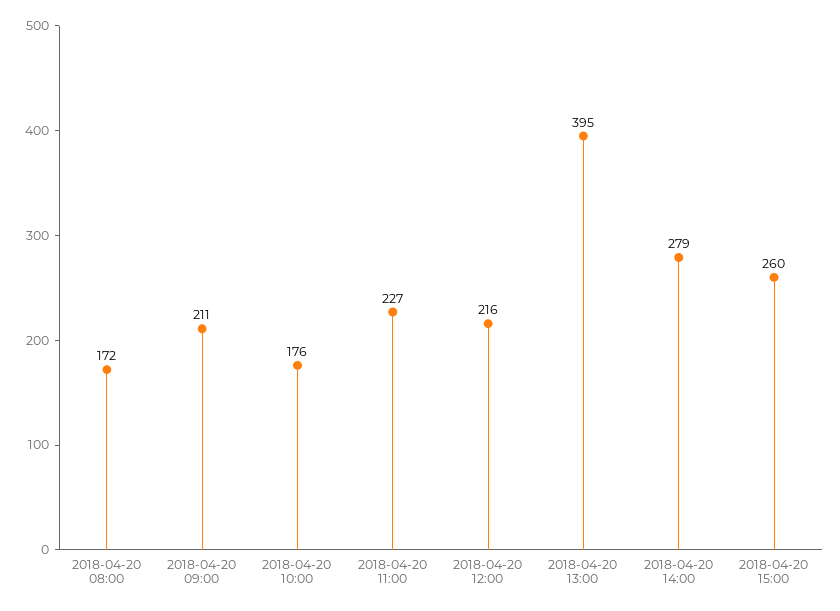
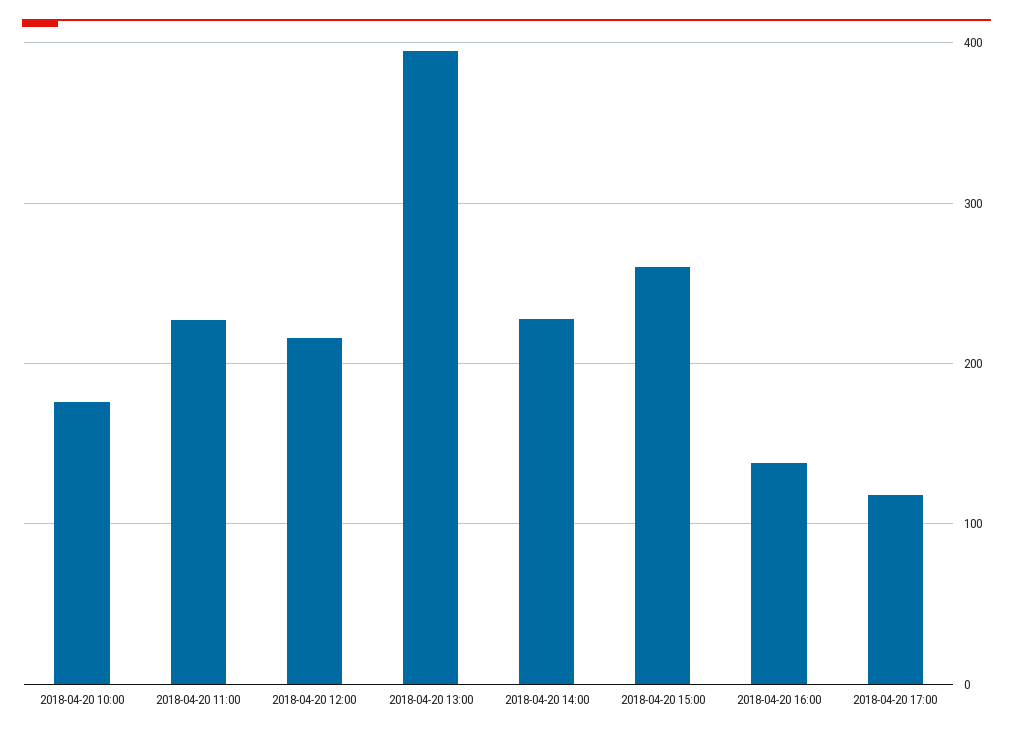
2018-04-20 08:00: 172 -> none
2018-04-20 09:00: 211 -> none
2018-04-20 14:00: 279 -> 230
2018-04-20 16:00: none -> 140
2018-04-20 17:00: none -> 120

